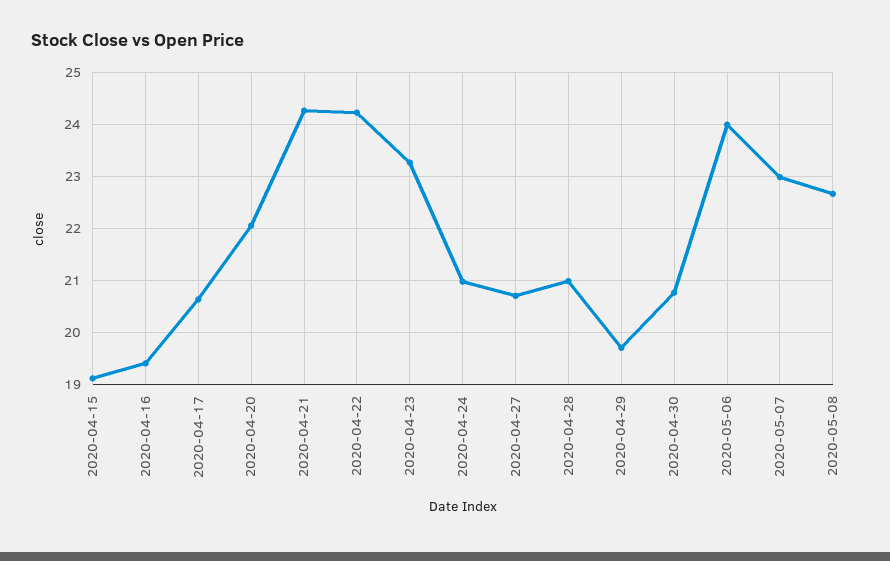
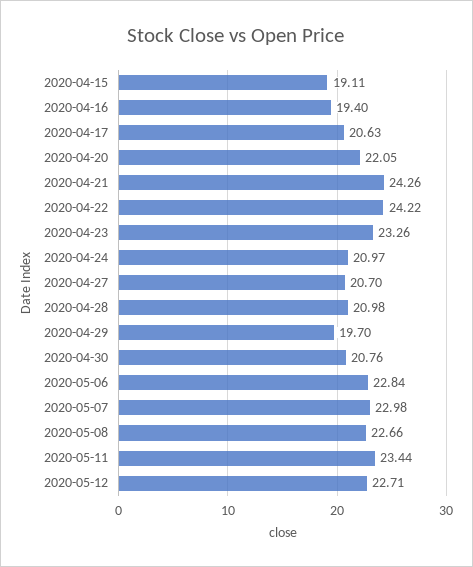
2020-05-06: 24 -> 22.84
2020-05-11: none -> 23.44
2020-05-12: none -> 22.71

